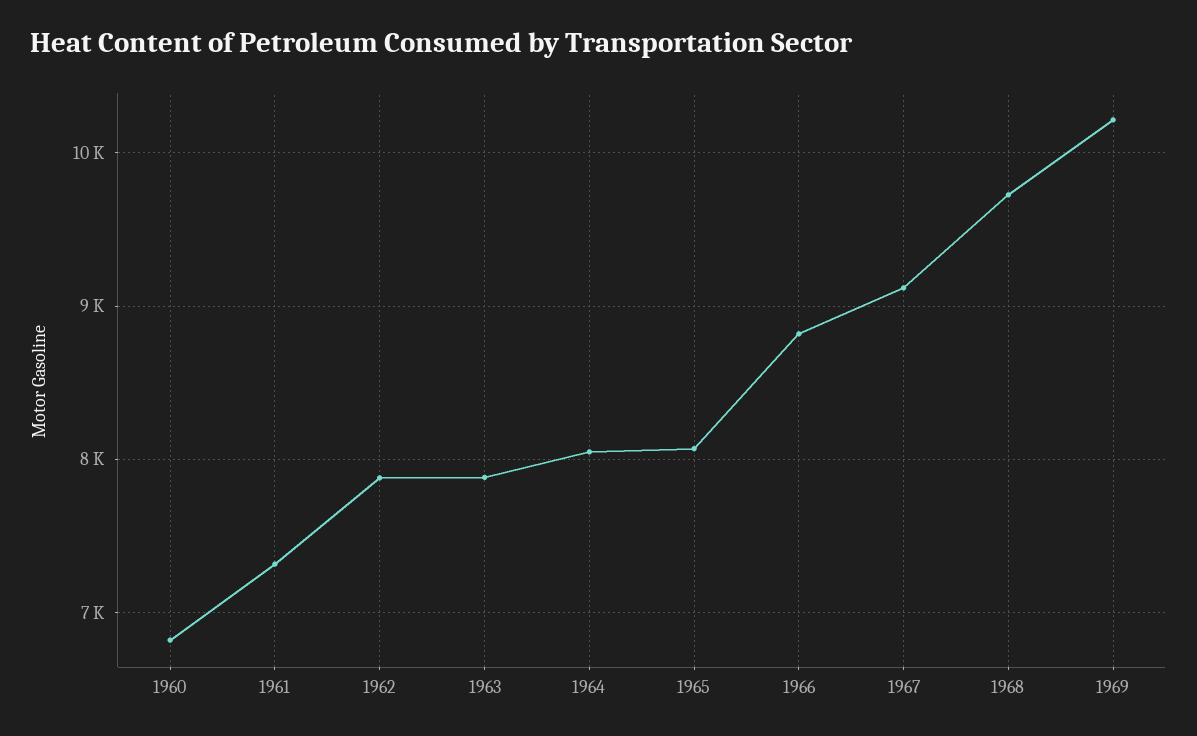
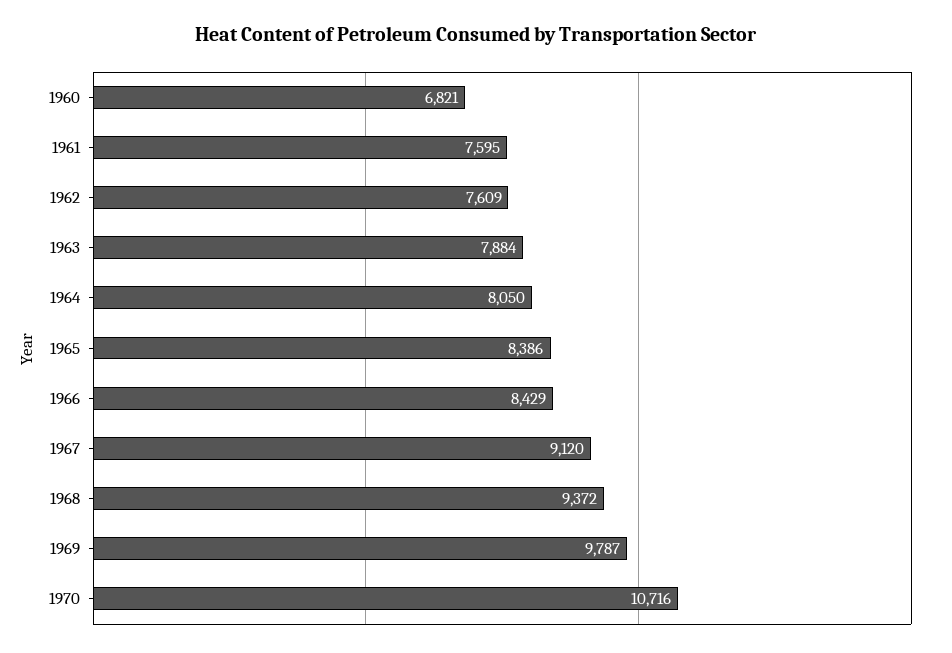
1961: 7300 -> 7595
1962: 7900 -> 7609
1965: 8100 -> 8386
1966: 8800 -> 8429
1968: 9700 -> 9372
1969: 10200 -> 9787
1970: none -> 10716

